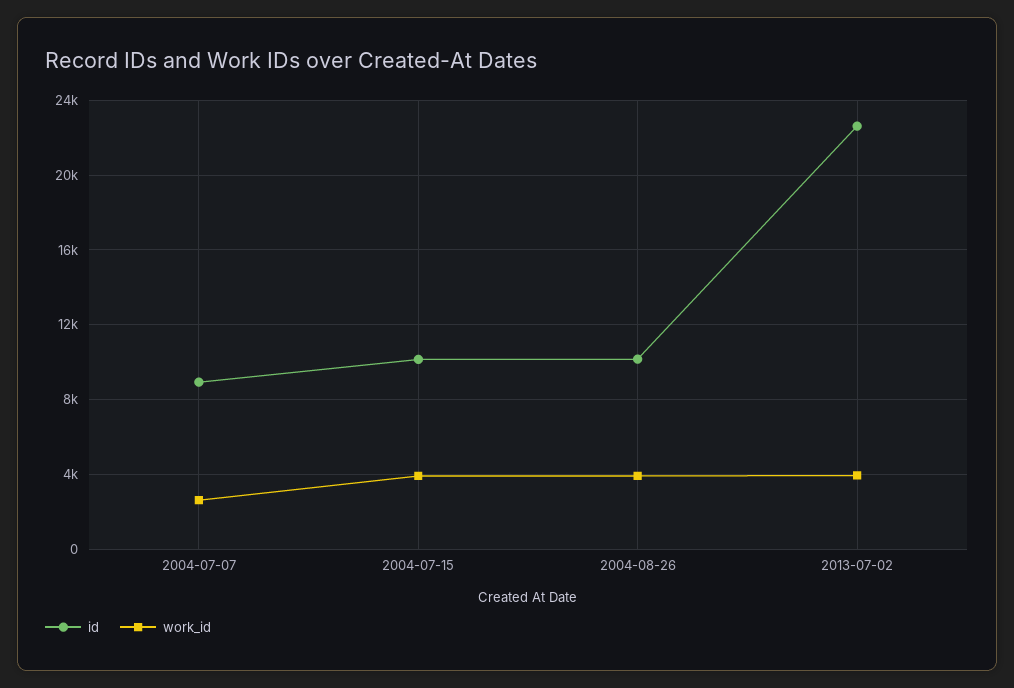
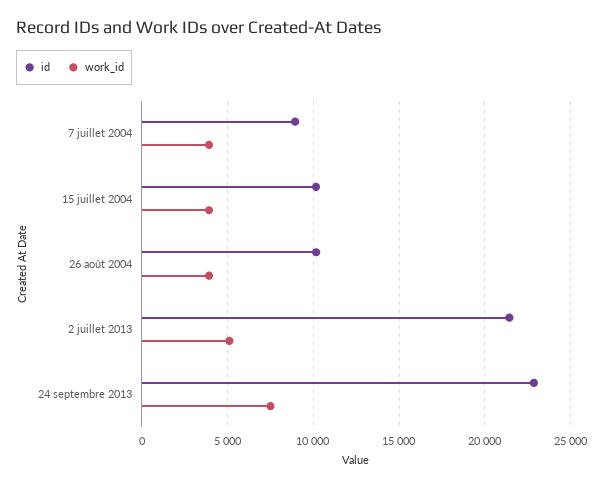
work_id, 2004-07-07: 2500 -> 4000
id, 2013-07-02: 22500 -> 21500
work_id, 2013-07-02: 4000 -> 5000
id, 24 septembre 2013: none -> 23000
work_id, 24 septembre 2013: none -> 7500

